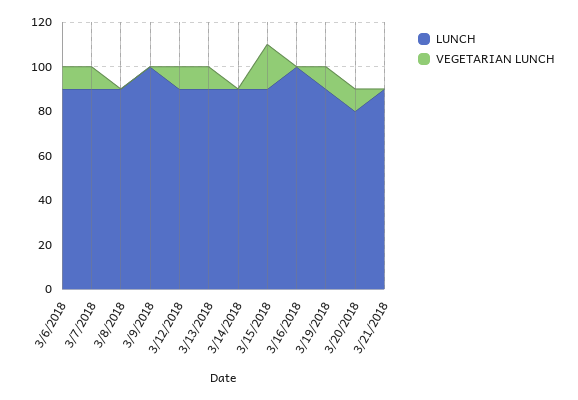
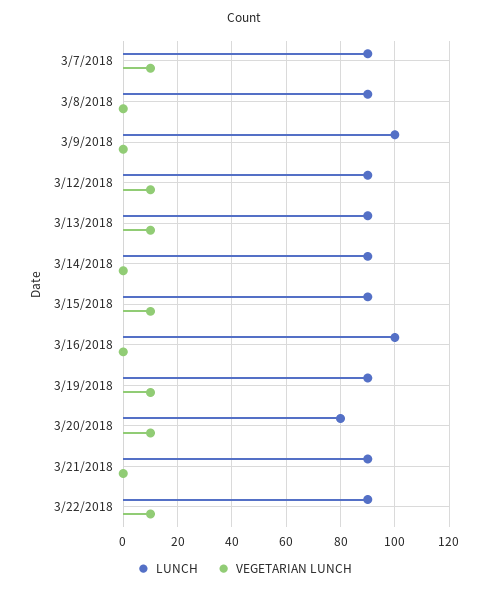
LUNCH, 3/6/2018: 90 -> none
VEGETARIAN LUNCH, 3/6/2018: 10 -> none
VEGETARIAN LUNCH, 3/15/2018: 20 -> 10
LUNCH, 3/22/2018: none -> 90
VEGETARIAN LUNCH, 3/22/2018: none -> 10

